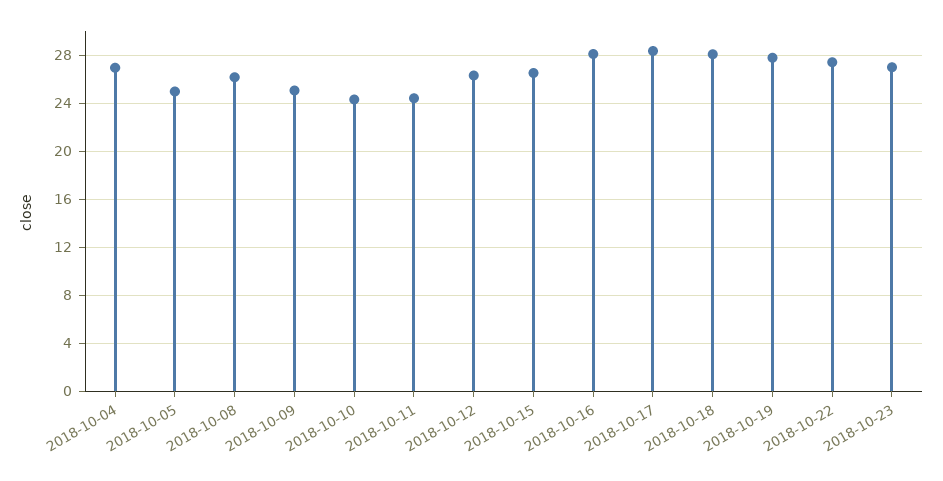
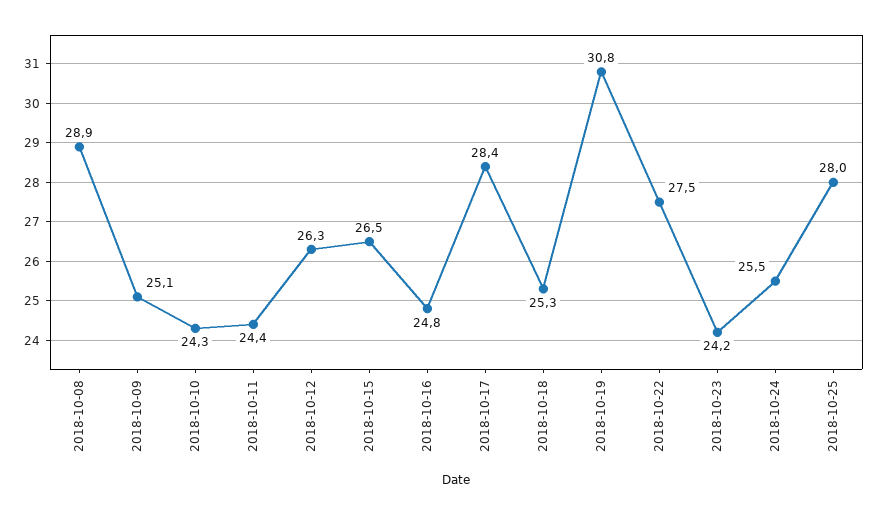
2018-10-04: 27 -> none
2018-10-05: 25 -> none
2018-10-08: 26 -> 28.9
2018-10-16: 28 -> 24.8
2018-10-18: 28 -> 25.3
2018-10-19: 28 -> 30.8
2018-10-23: 27 -> 24.2
2018-10-24: none -> 25.5
2018-10-25: none -> 28

